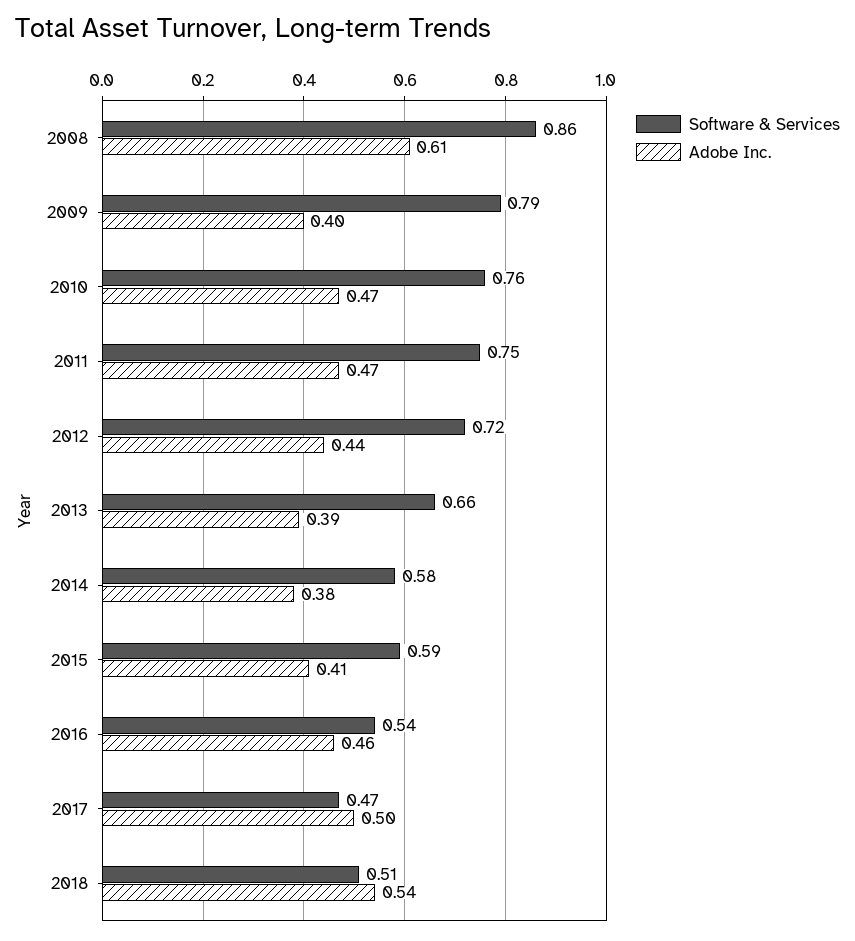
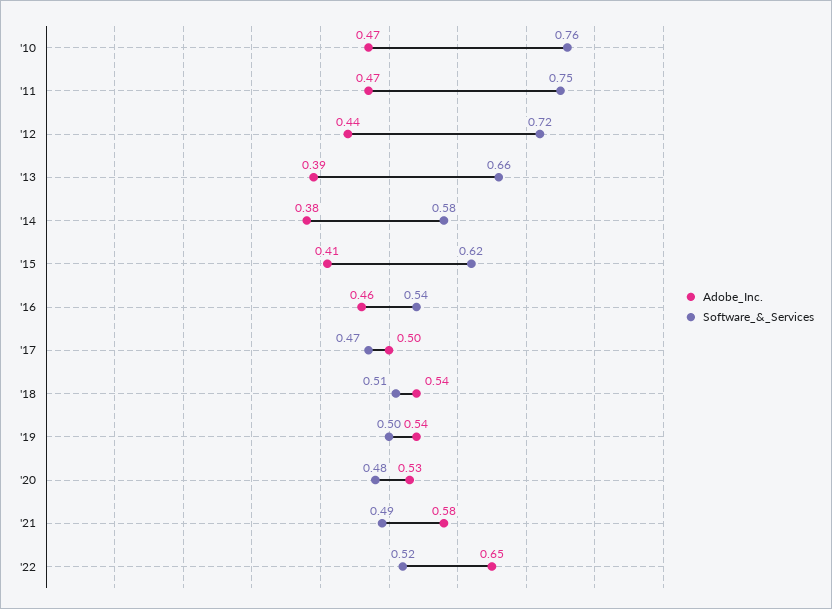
Software & Services, 2008: 0.86 -> none
Adobe Inc., 2008: 0.61 -> none
Software & Services, 2009: 0.79 -> none
Adobe Inc., 2009: 0.4 -> none
Software & Services, 2015: 0.59 -> 0.62
Adobe Inc., '19: none -> 0.54
Software & Services, '19: none -> 0.5
Adobe Inc., '20: none -> 0.53
Software & Services, '20: none -> 0.48
Adobe Inc., '21: none -> 0.58
Software & Services, '21: none -> 0.49
Adobe Inc., '22: none -> 0.65
Software & Services, '22: none -> 0.52

